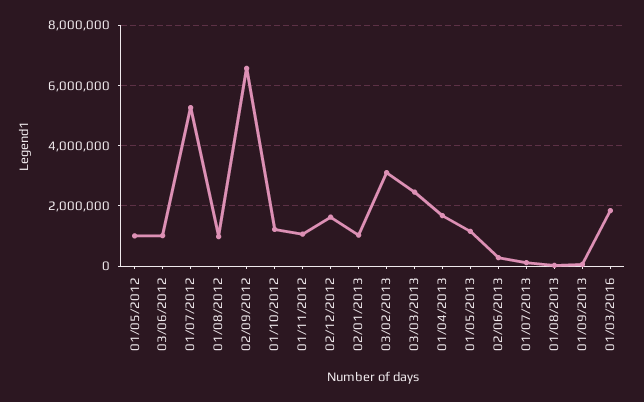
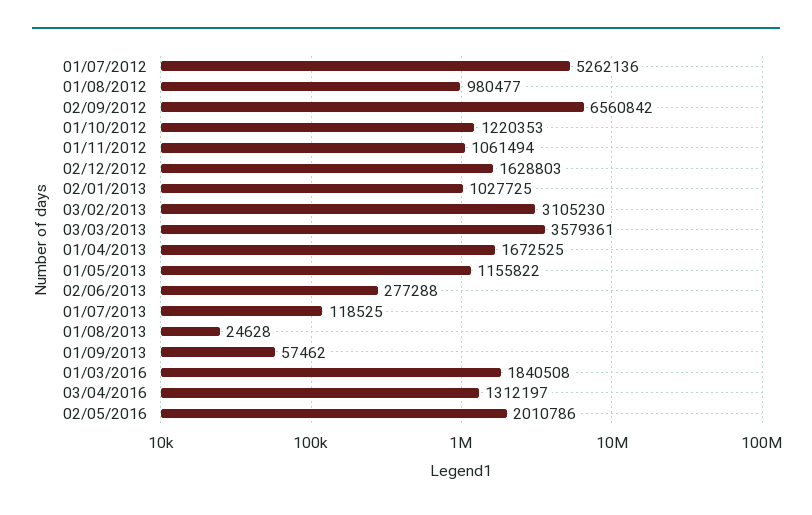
01/05/2012: 1000000 -> none
03/06/2012: 1000000 -> none
03/03/2013: 2400000 -> 3579361
03/04/2016: none -> 1312197
02/05/2016: none -> 2010786

